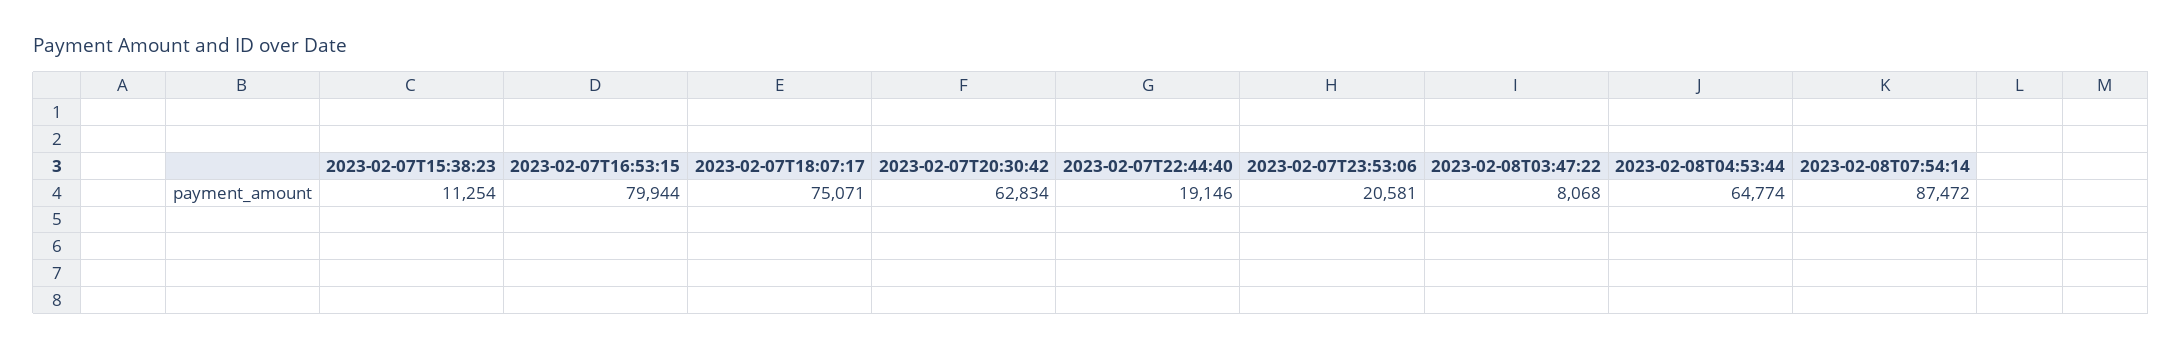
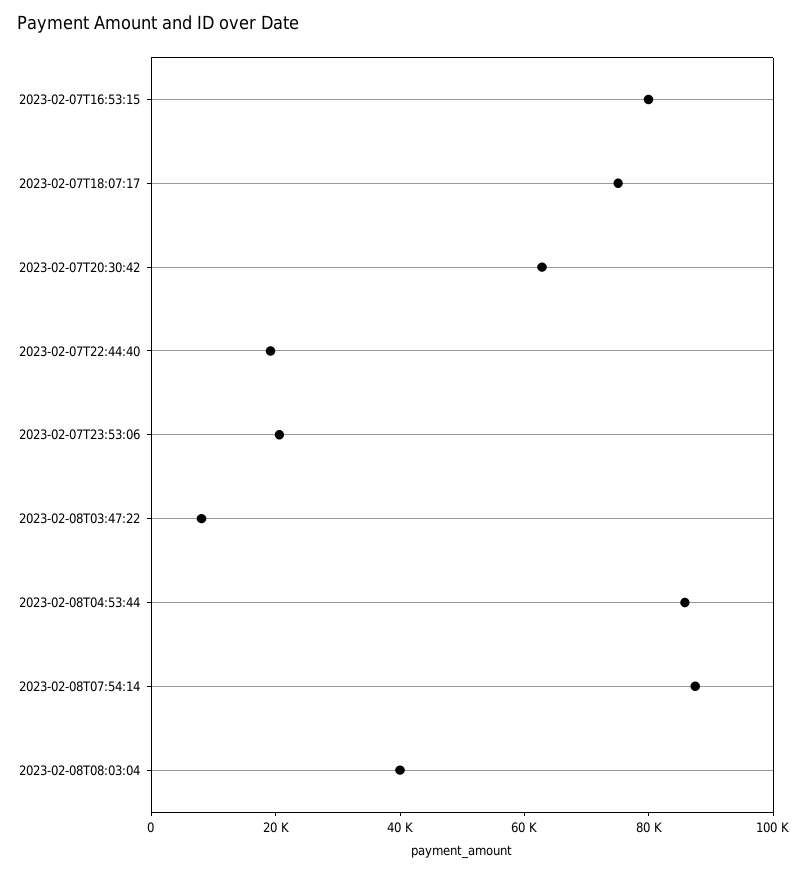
2023-02-07T15:38:23: 11254 -> none
2023-02-08T04:53:44: 64774 -> 85000
2023-02-08T08:03:04: none -> 40000

